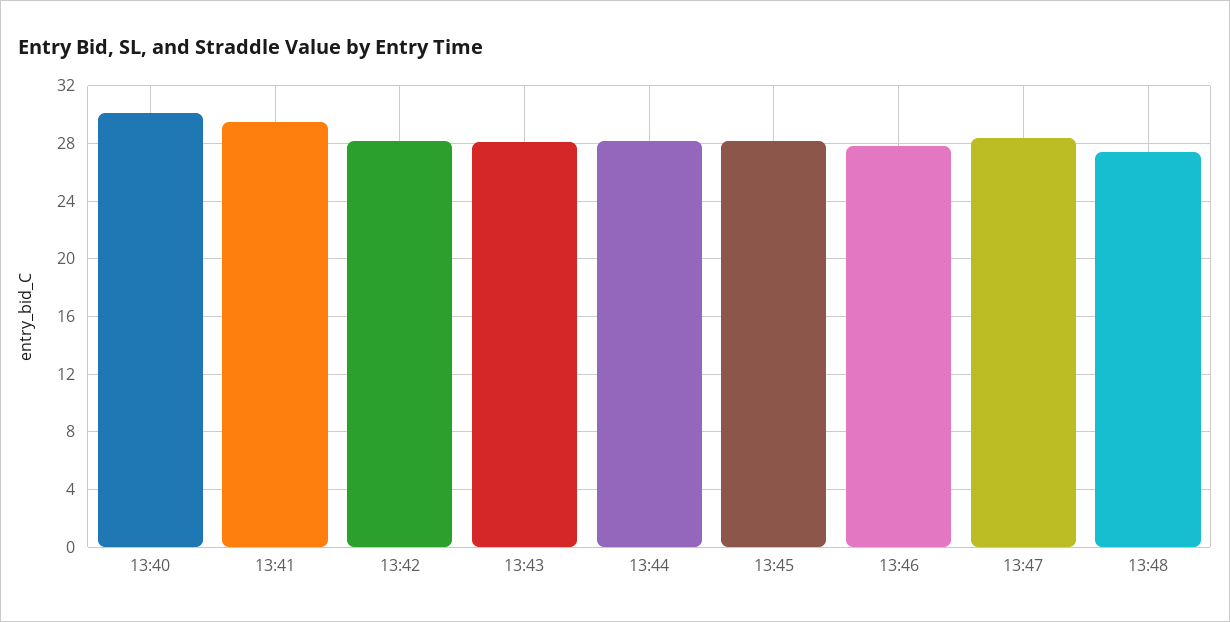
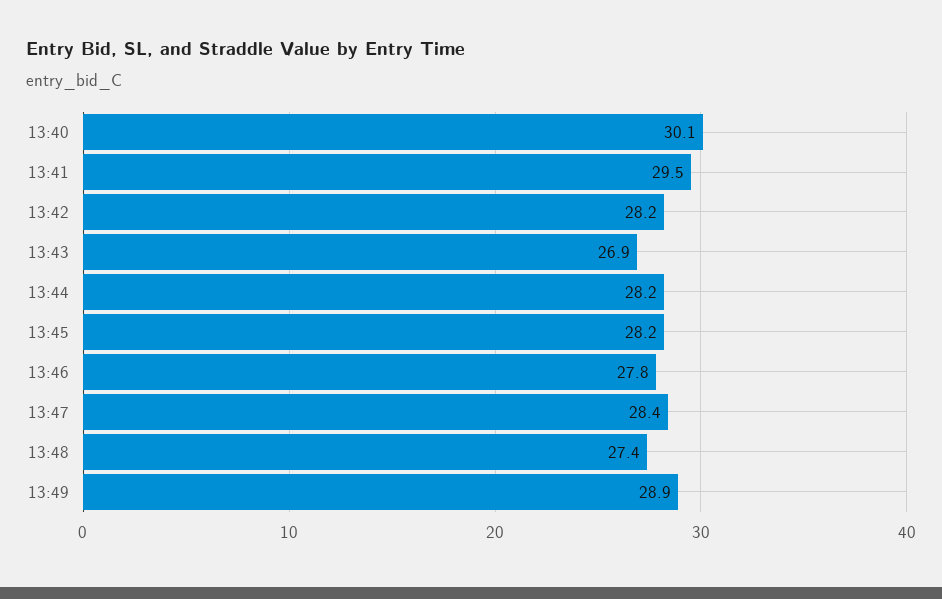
13:43: 28 -> 26.9
13:49: none -> 28.9

